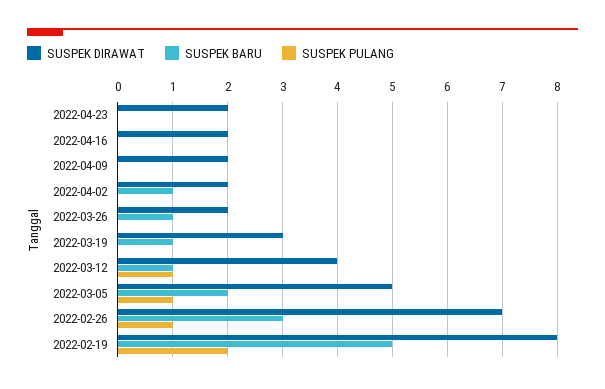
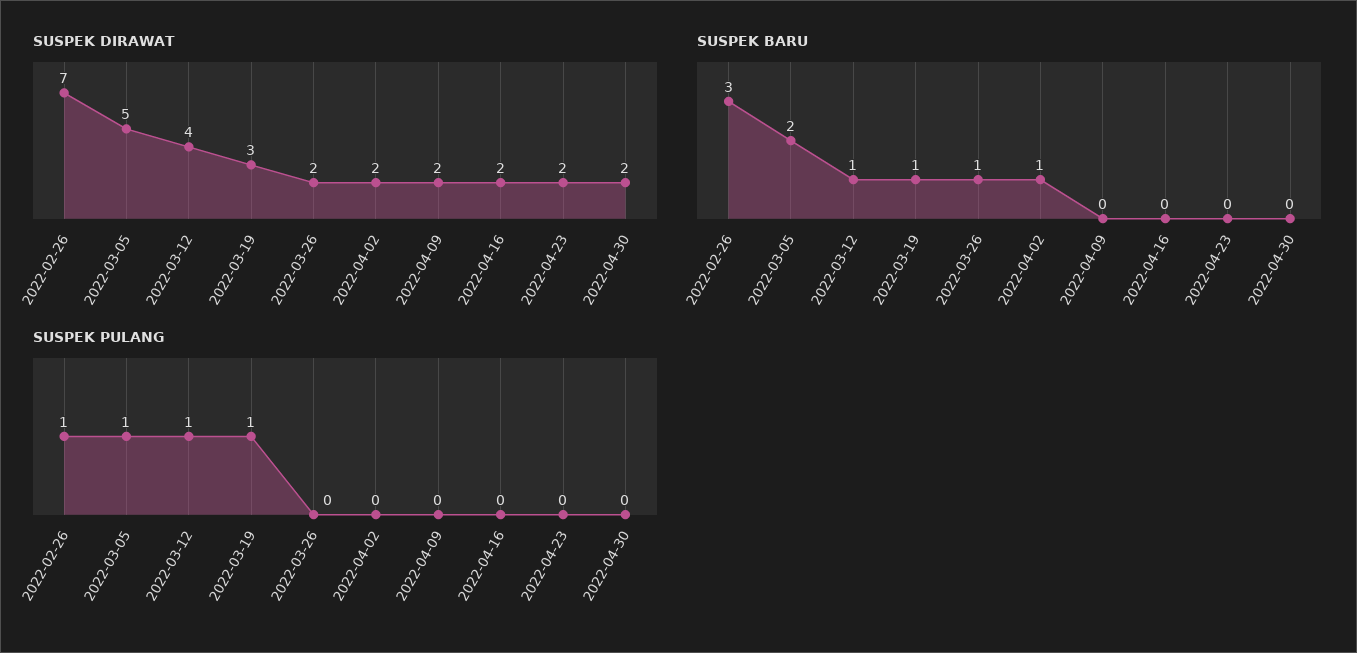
SUSPEK PULANG, 2022-03-19: 0 -> 1
SUSPEK DIRAWAT, 2022-02-19: 8 -> none
SUSPEK BARU, 2022-02-19: 5 -> none
SUSPEK PULANG, 2022-02-19: 2 -> none
SUSPEK DIRAWAT, 2022-04-30: none -> 2
SUSPEK BARU, 2022-04-30: none -> 0
SUSPEK PULANG, 2022-04-30: none -> 0

